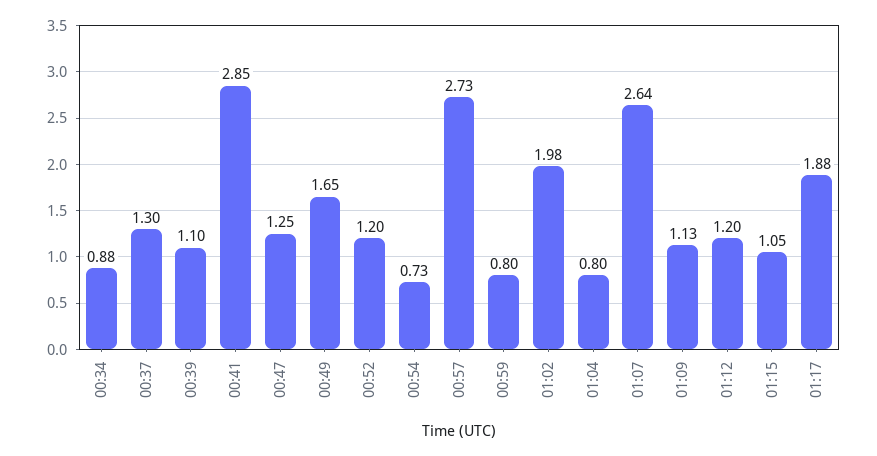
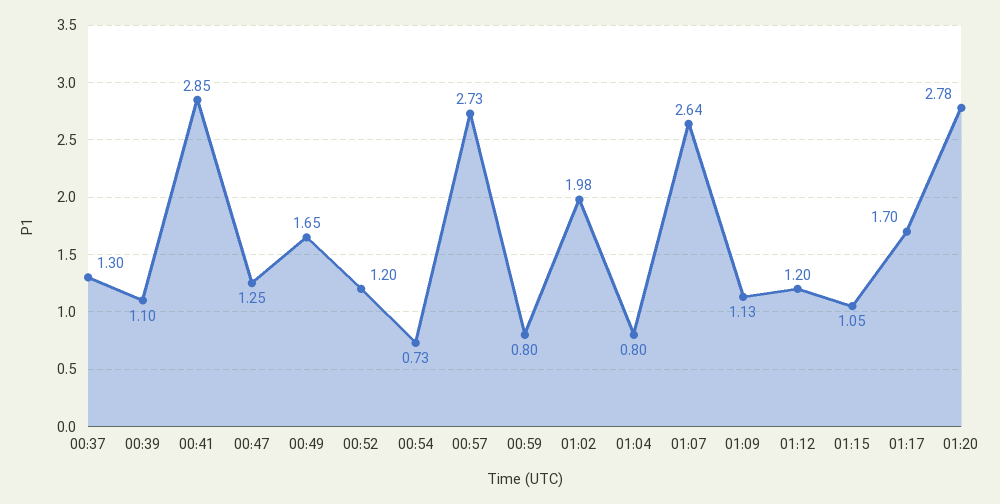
00:34: 0.88 -> none
01:17: 1.88 -> 1.7
01:20: none -> 2.78

